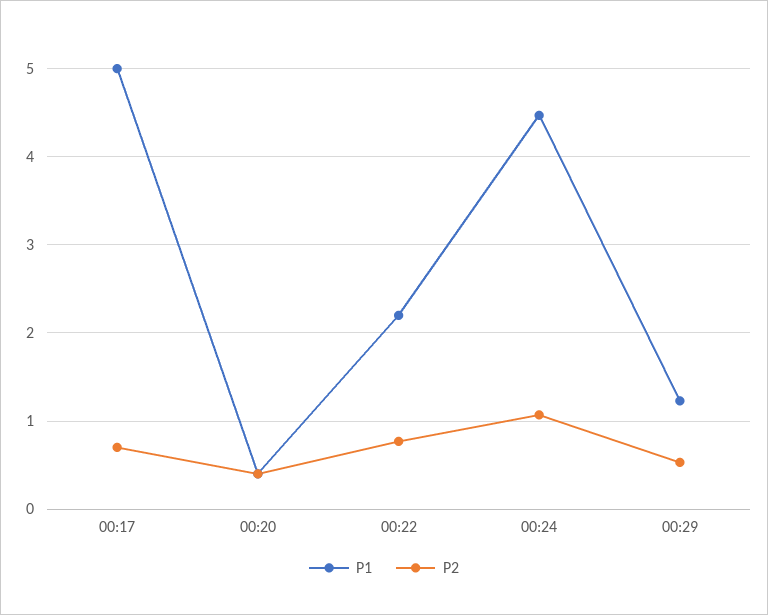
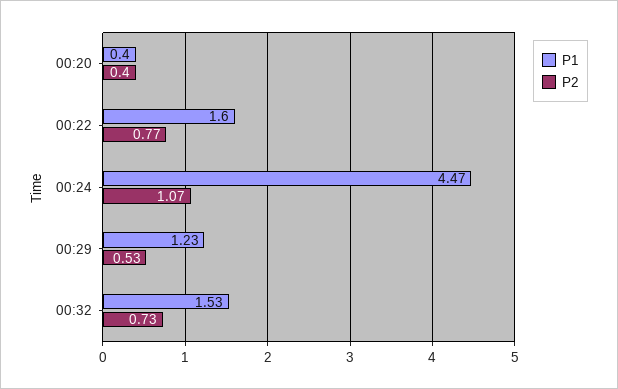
P1, 00:17: 5 -> none
P2, 00:17: 0.7 -> none
P1, 00:22: 2.2 -> 1.6
P1, 00:32: none -> 1.53
P2, 00:32: none -> 0.73

